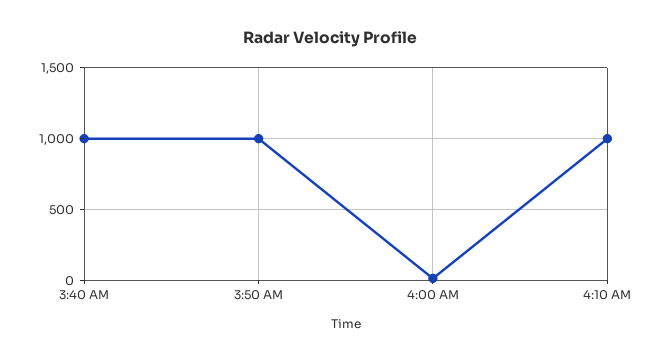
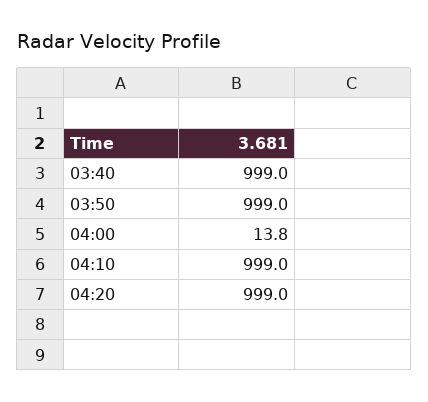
04:20: none -> 999

